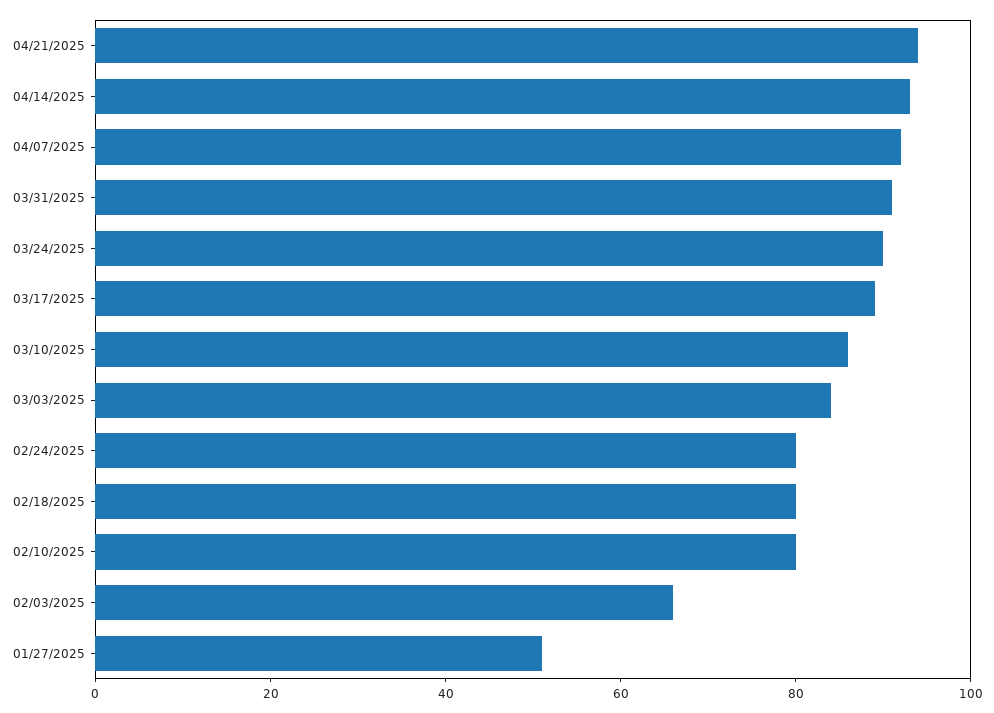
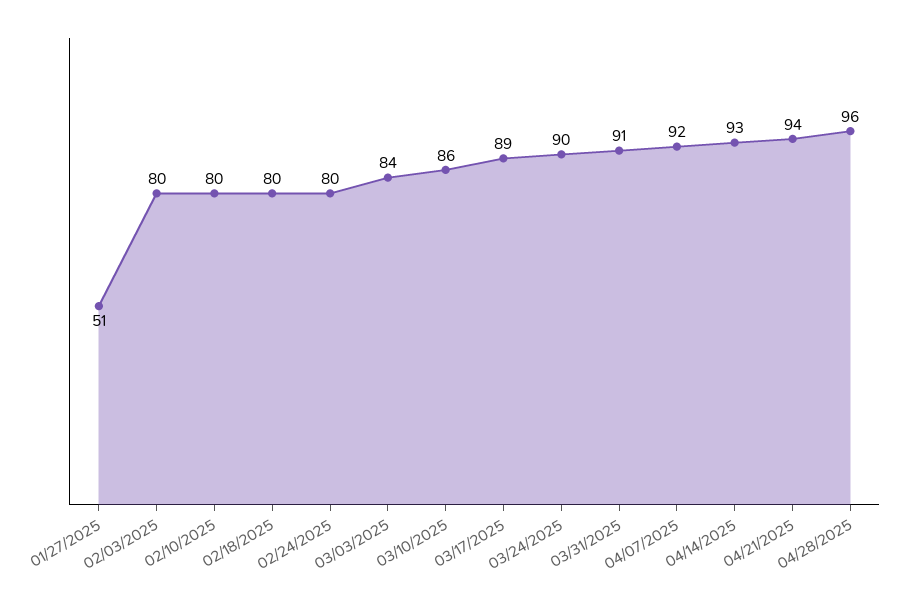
02/03/2025: 65 -> 80
04/28/2025: none -> 96

